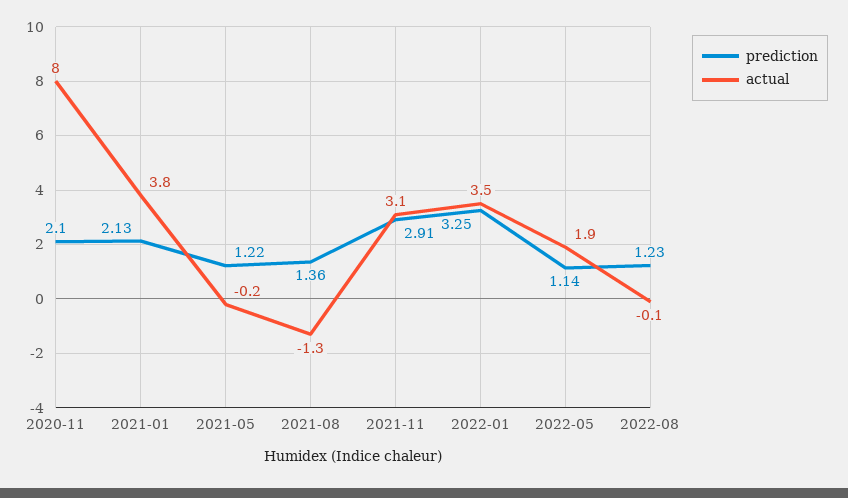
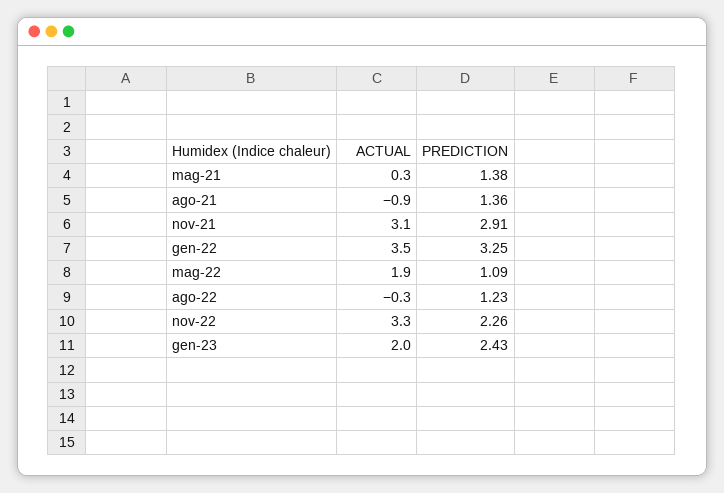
prediction, 2020-11: 2.1 -> none
actual, 2020-11: 8 -> none
prediction, 2021-01: 2.13 -> none
actual, 2021-01: 3.8 -> none
prediction, 2021-05: 1.22 -> 1.38
actual, 2021-05: -0.2 -> 0.3
actual, 2021-08: -1.3 -> -0.9
prediction, 2022-05: 1.14 -> 1.09
actual, 2022-08: -0.1 -> -0.3
actual, nov-22: none -> 3.3
prediction, nov-22: none -> 2.26
actual, gen-23: none -> 2
prediction, gen-23: none -> 2.43

